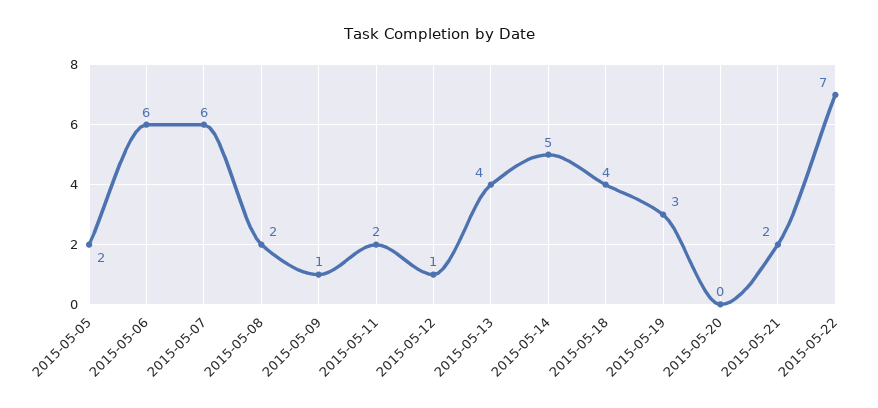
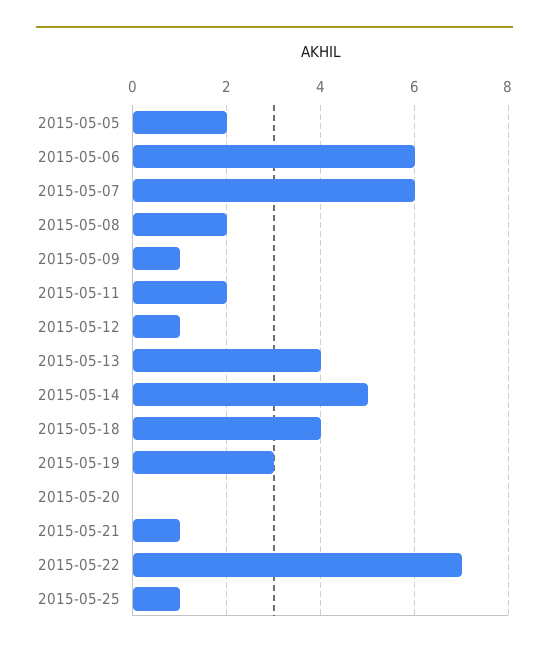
2015-05-21: 2 -> 1
2015-05-25: none -> 1

